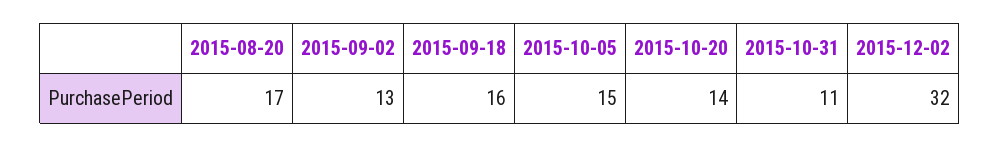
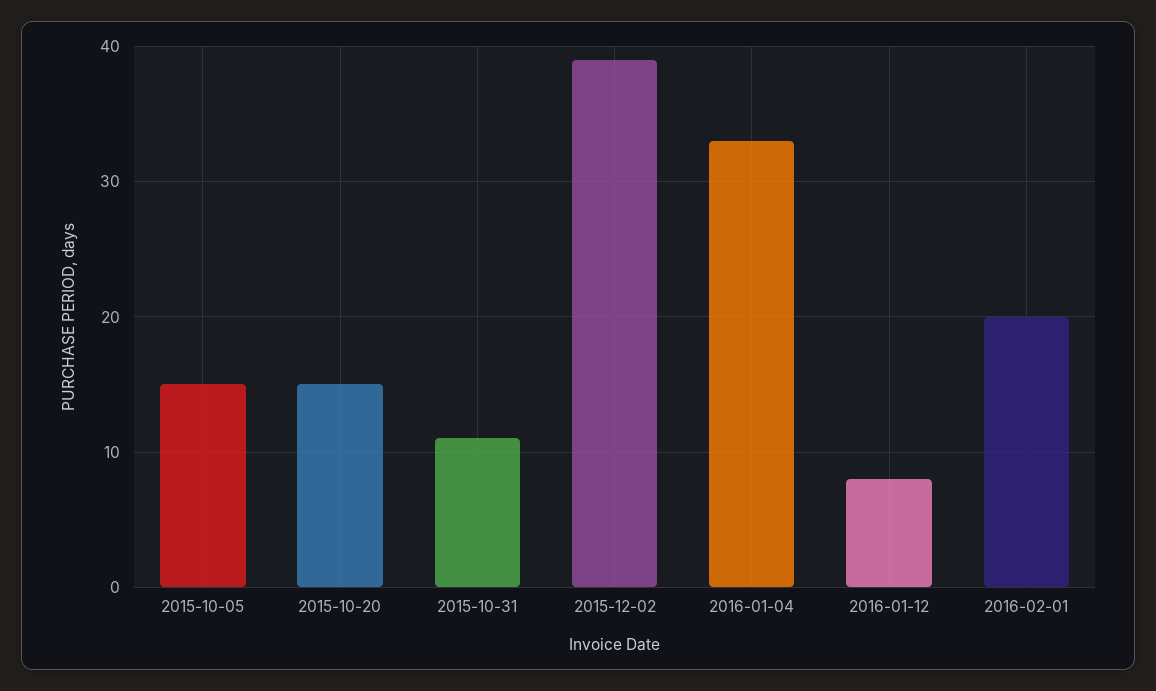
2015-08-20: 17 -> none
2015-09-02: 13 -> none
2015-09-18: 16 -> none
2015-10-20: 14 -> 15
2015-12-02: 32 -> 39
2016-01-04: none -> 33
2016-01-12: none -> 8
2016-02-01: none -> 20

